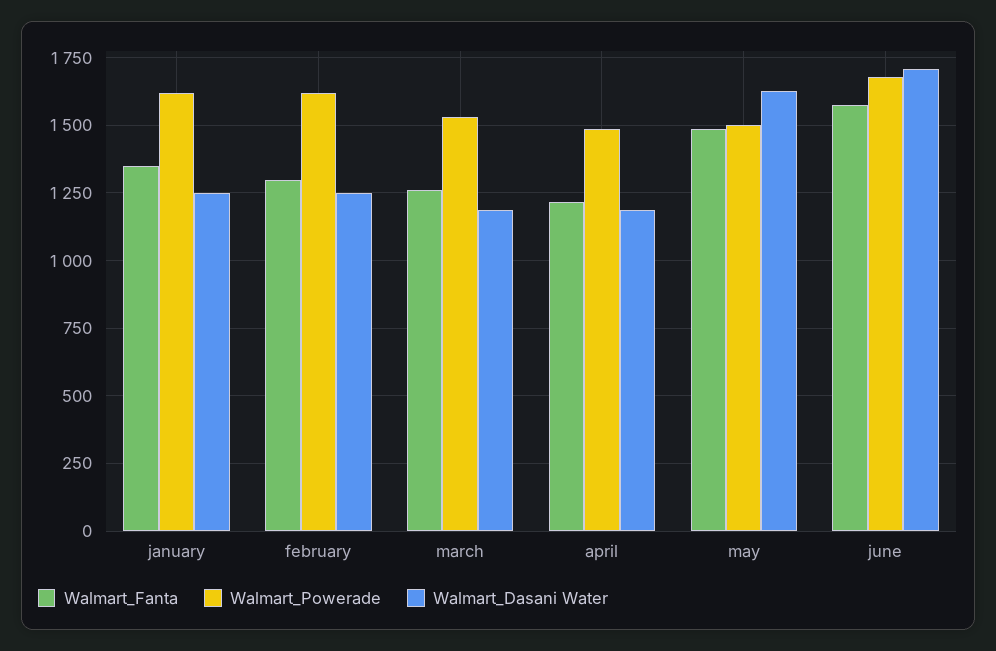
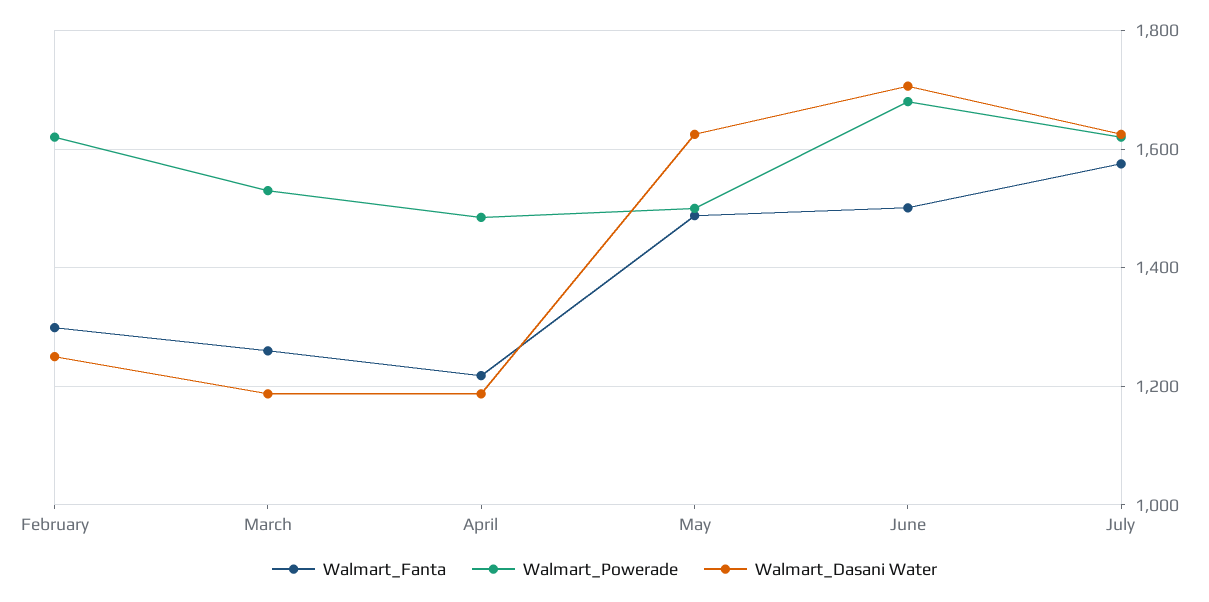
Walmart_Fanta, january: 1350 -> none
Walmart_Powerade, january: 1625 -> none
Walmart_Dasani Water, january: 1250 -> none
Walmart_Fanta, june: 1575 -> 1500
Walmart_Fanta, July: none -> 1580
Walmart_Powerade, July: none -> 1620
Walmart_Dasani Water, July: none -> 1620

